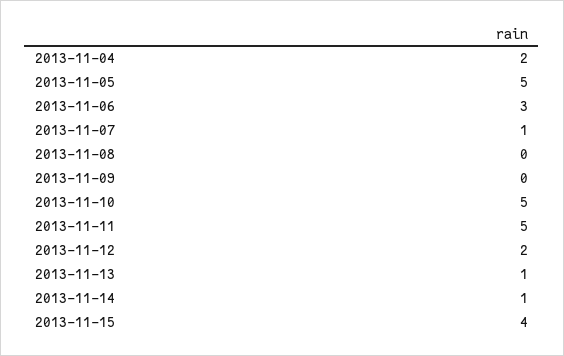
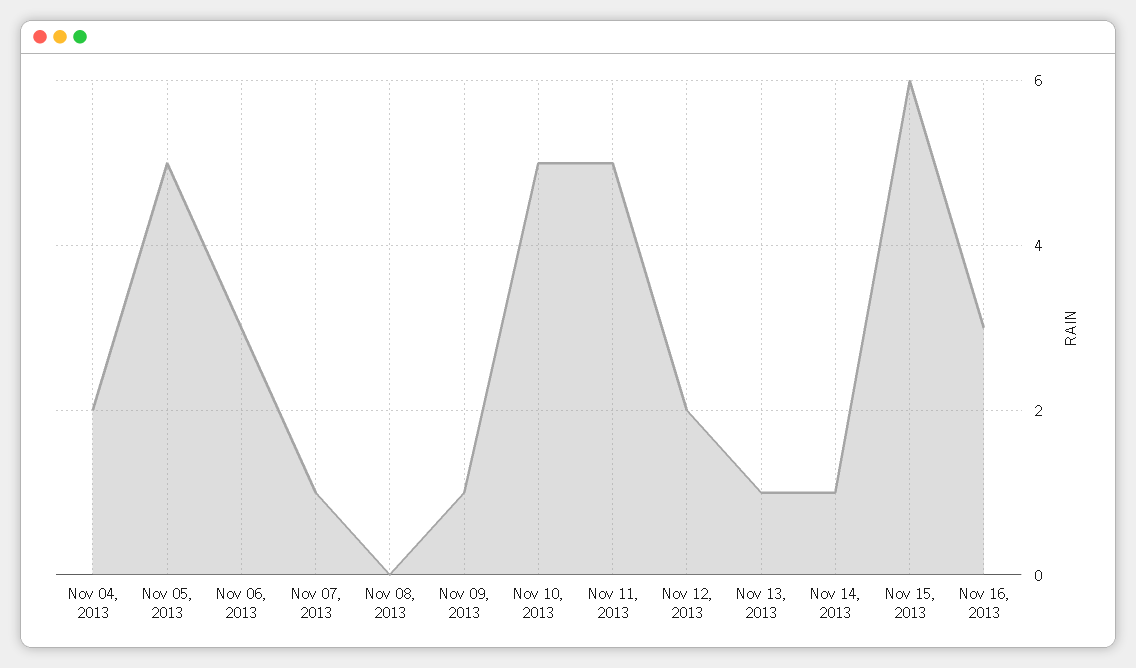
2013-11-09: 0 -> 1
2013-11-15: 4 -> 6
Nov 16, 2013: none -> 3

